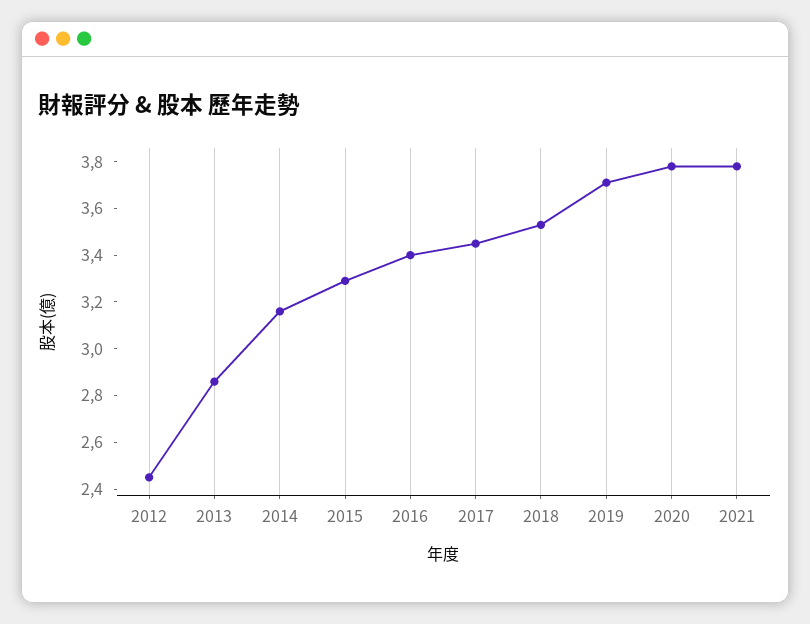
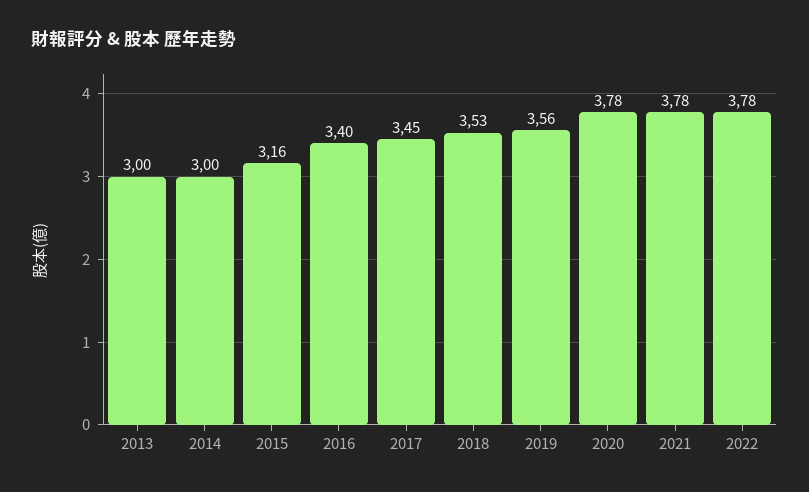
2012: 2.45 -> none
2013: 2.85 -> 3
2014: 3.15 -> 3
2015: 3.3 -> 3.16
2019: 3.7 -> 3.56
2022: none -> 3.78

